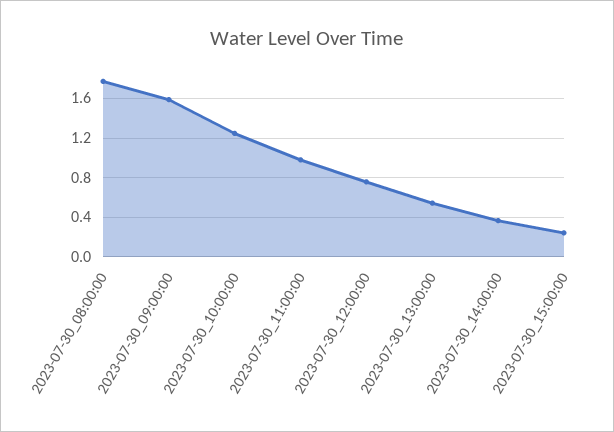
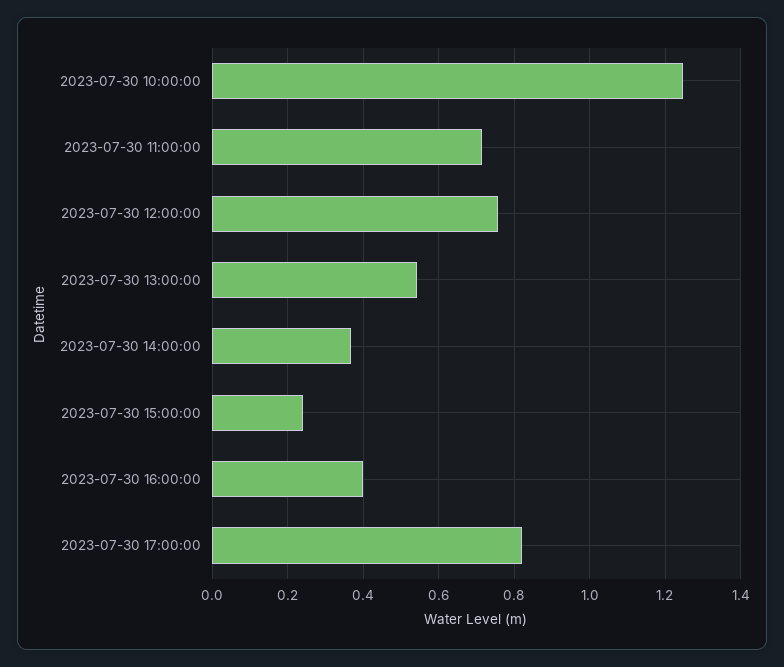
2023-07-30_08:00:00: 1.8 -> none
2023-07-30_09:00:00: 1.6 -> none
2023-07-30_11:00:00: 1 -> 0.72
2023-07-30 16:00:00: none -> 0.4
2023-07-30 17:00:00: none -> 0.82

